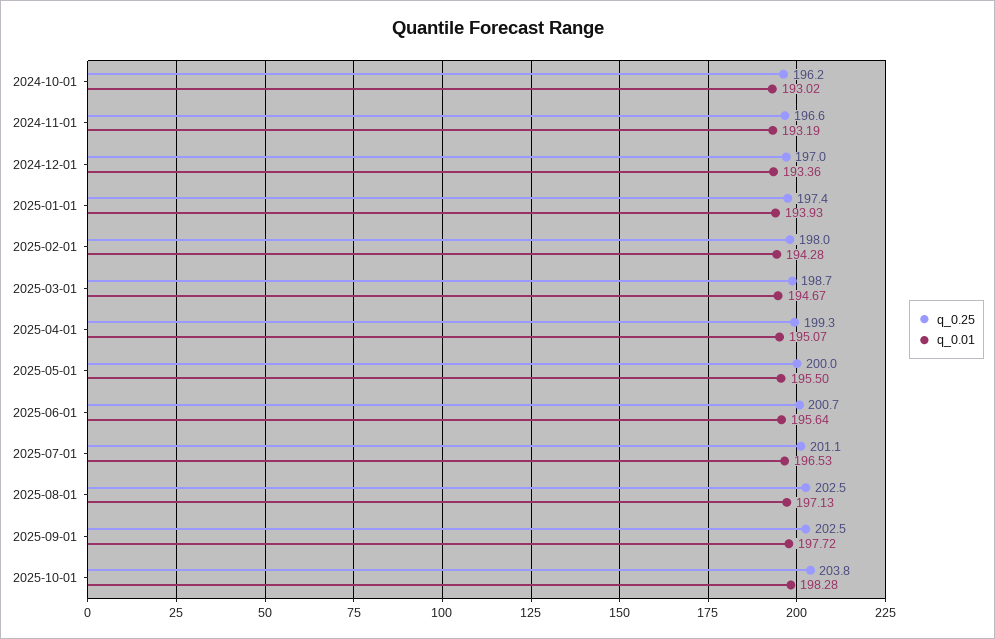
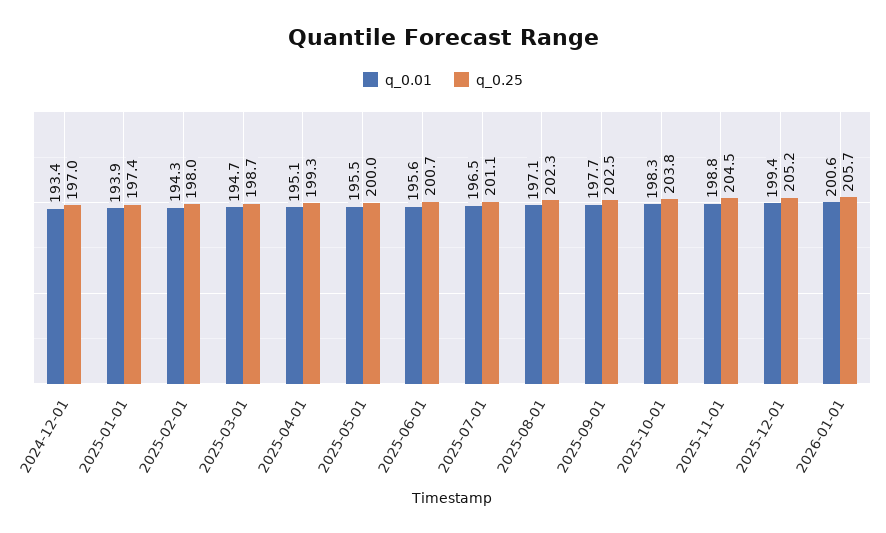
q_0.25, 2024-10-01: 196.2 -> none
q_0.01, 2024-10-01: 193.02 -> none
q_0.25, 2024-11-01: 196.6 -> none
q_0.01, 2024-11-01: 193.19 -> none
q_0.25, 2025-08-01: 202.5 -> 202.3
q_0.01, 2025-11-01: none -> 198.8
q_0.25, 2025-11-01: none -> 204.5
q_0.01, 2025-12-01: none -> 199.4
q_0.25, 2025-12-01: none -> 205.2
q_0.01, 2026-01-01: none -> 200.6
q_0.25, 2026-01-01: none -> 205.7

